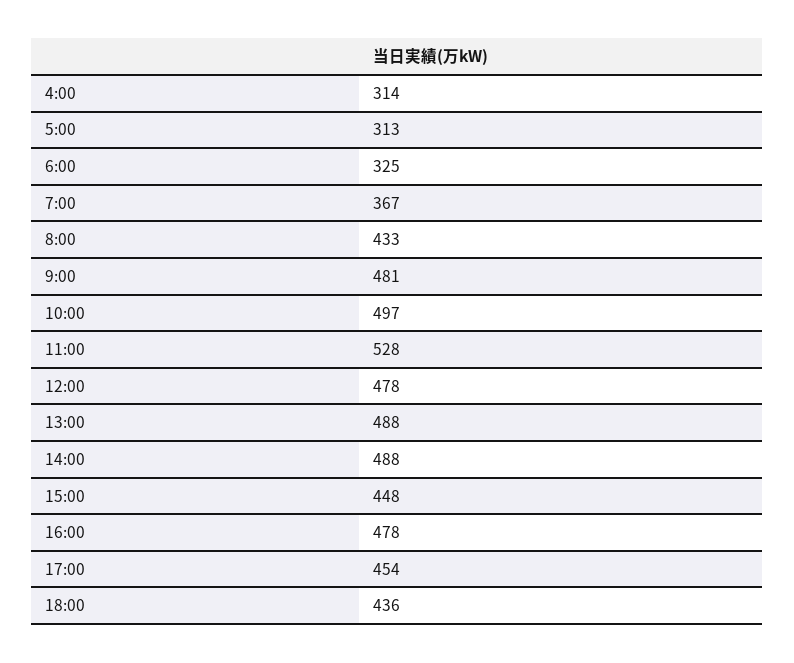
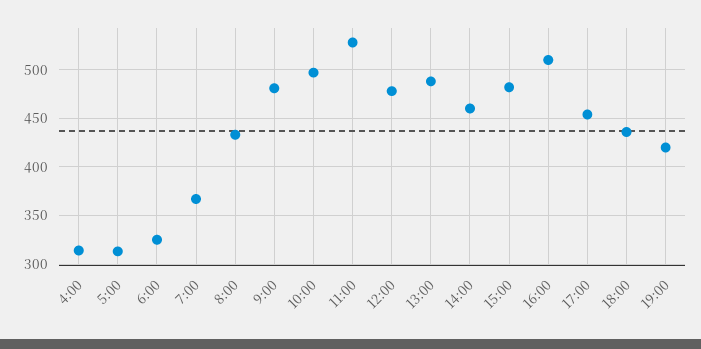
14:00: 488 -> 460
15:00: 448 -> 480
16:00: 478 -> 510
19:00: none -> 420

